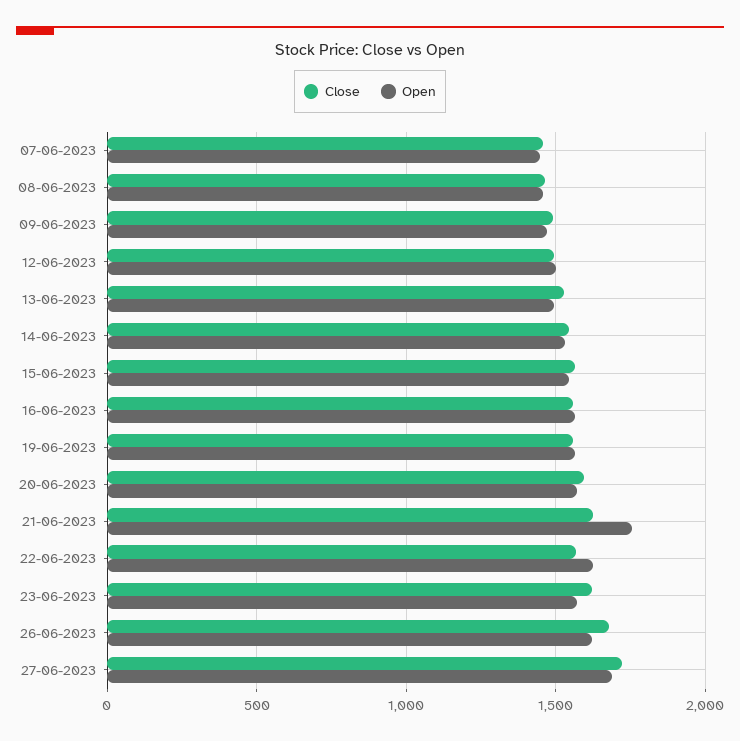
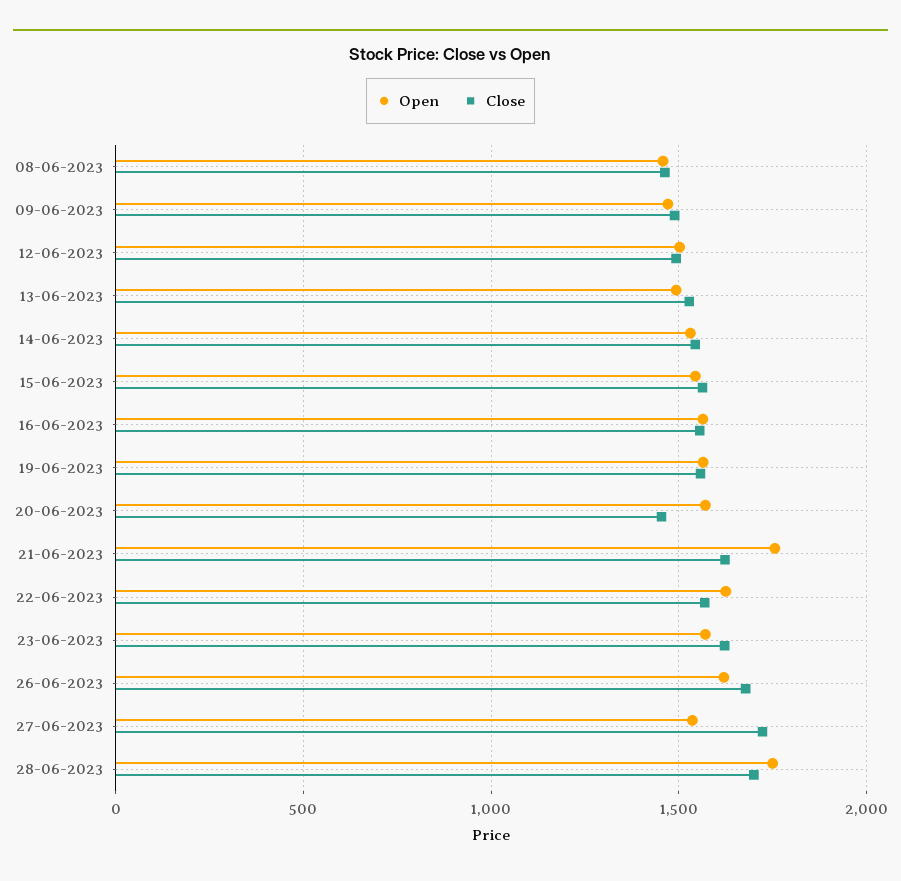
Close, 07-06-2023: 1450 -> none
Open, 07-06-2023: 1450 -> none
Close, 20-06-2023: 1600 -> 1450
Open, 27-06-2023: 1700 -> 1550
Open, 28-06-2023: none -> 1750
Close, 28-06-2023: none -> 1700

